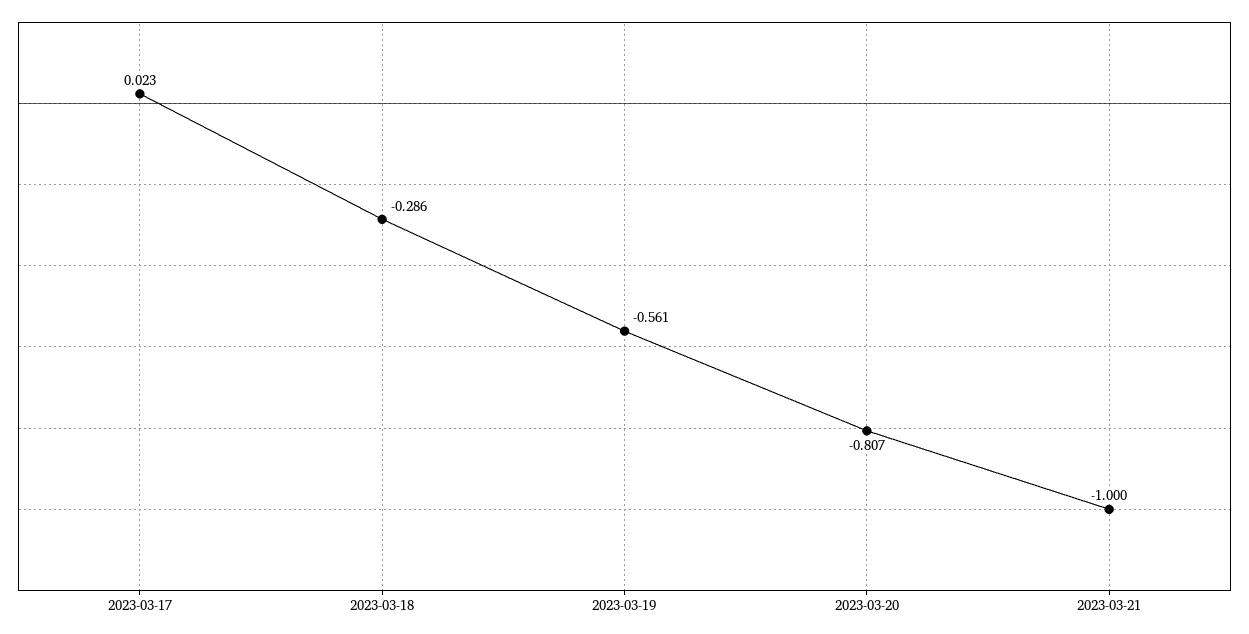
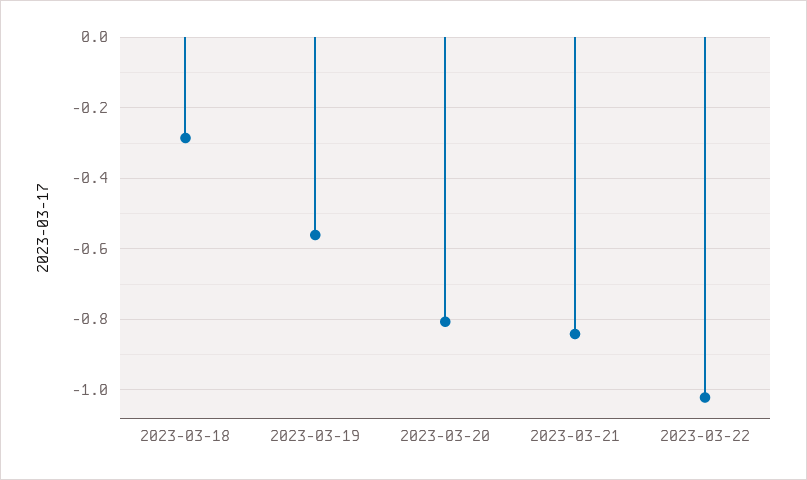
2023-03-17: 0.023 -> none
2023-03-21: -1 -> -0.84
2023-03-22: none -> -1.02

